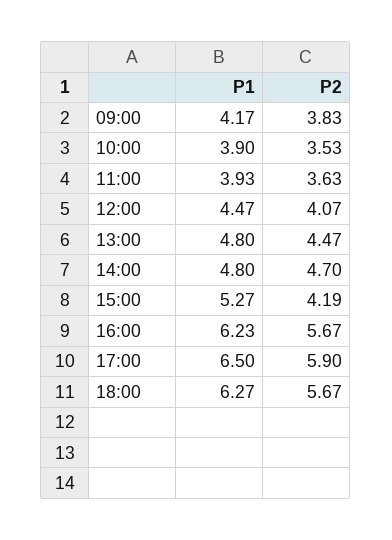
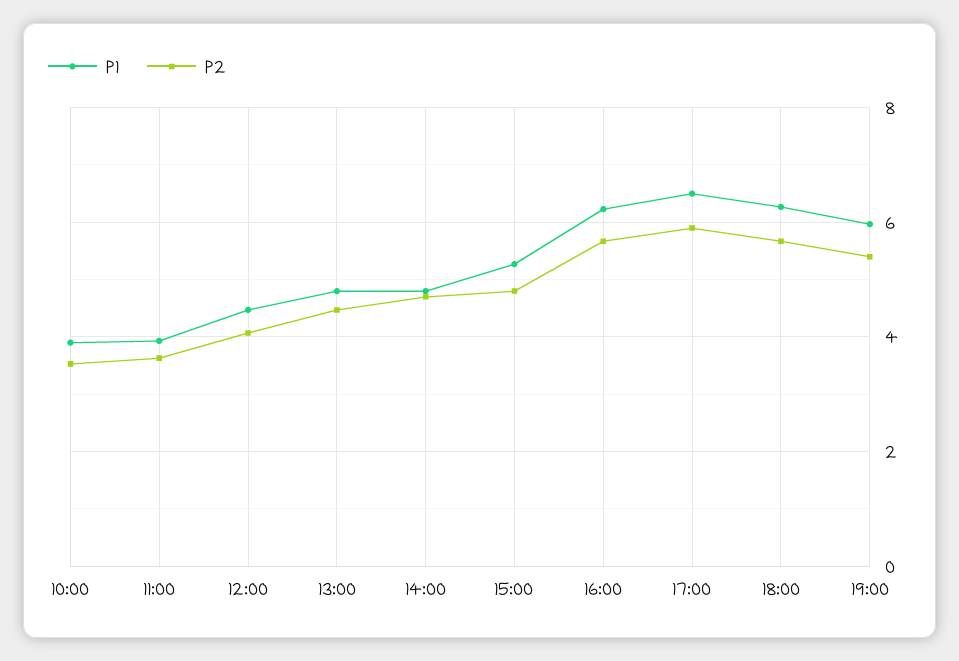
P1, 09:00: 4.17 -> none
P2, 09:00: 3.83 -> none
P2, 15:00: 4.19 -> 4.8
P1, 19:00: none -> 6
P2, 19:00: none -> 5.4

